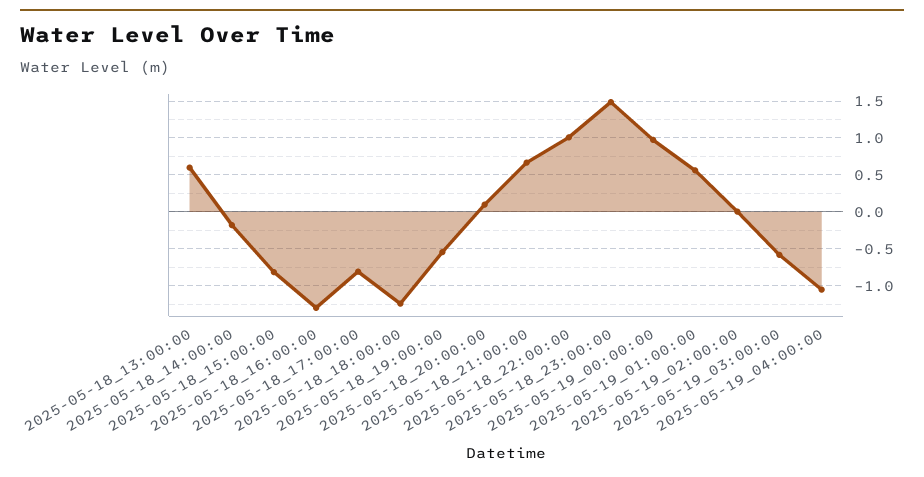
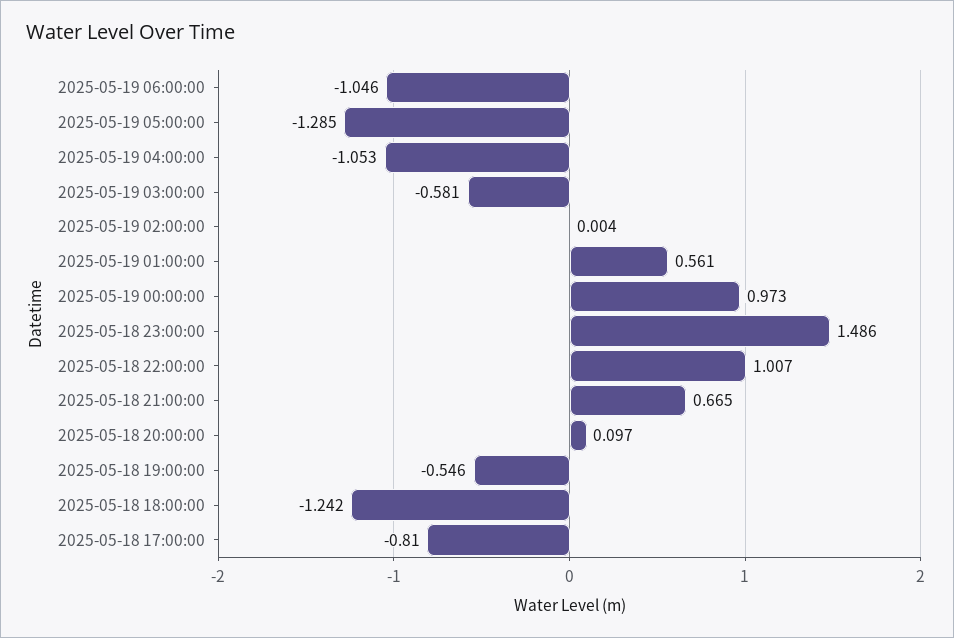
2025-05-18_13:00:00: 0.6 -> none
2025-05-18_14:00:00: -0.2 -> none
2025-05-18_15:00:00: -0.8 -> none
2025-05-18_16:00:00: -1.3 -> none
2025-05-19 06:00:00: none -> -1.046
2025-05-19 05:00:00: none -> -1.285

